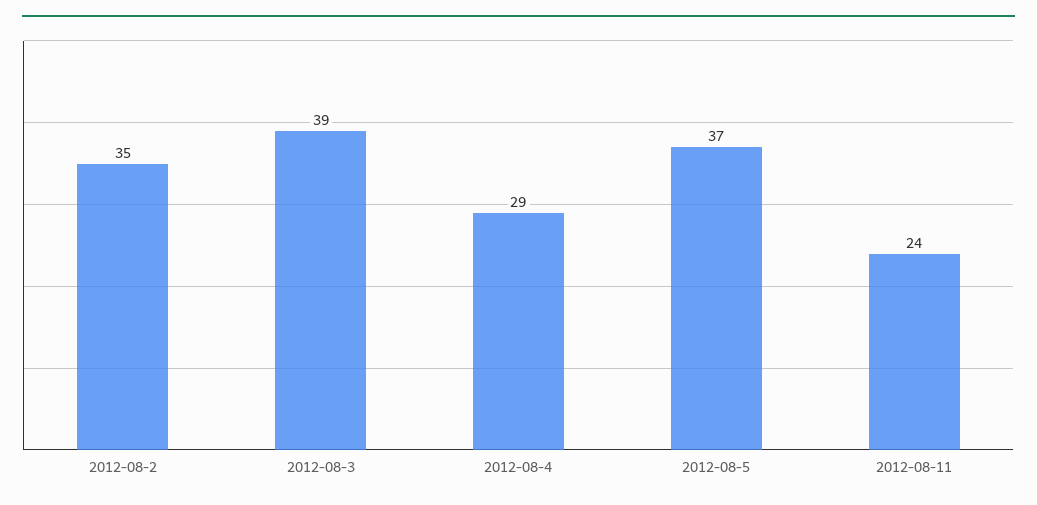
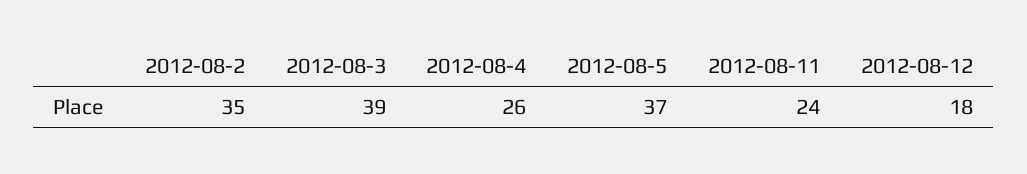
2012-08-4: 29 -> 26
2012-08-12: none -> 18

